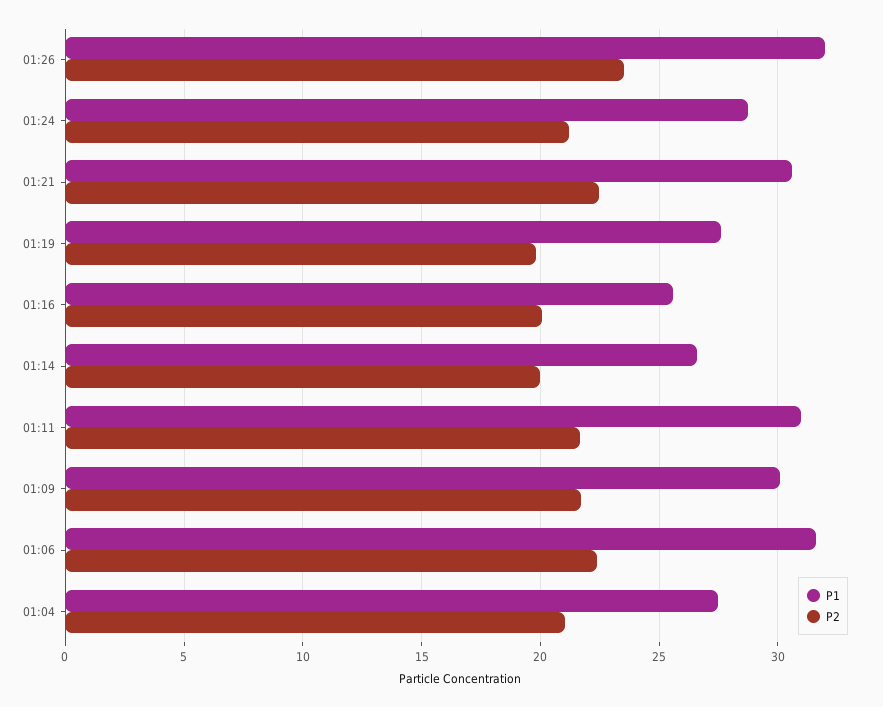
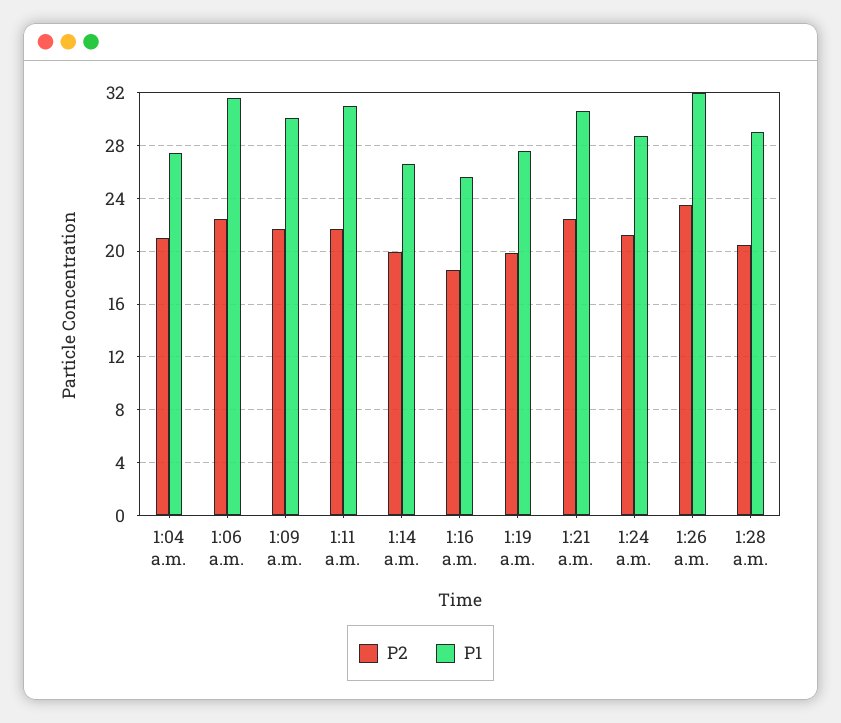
P2, 01:16: 20 -> 18.5
P2, 1:28 a.m.: none -> 20.5
P1, 1:28 a.m.: none -> 29

